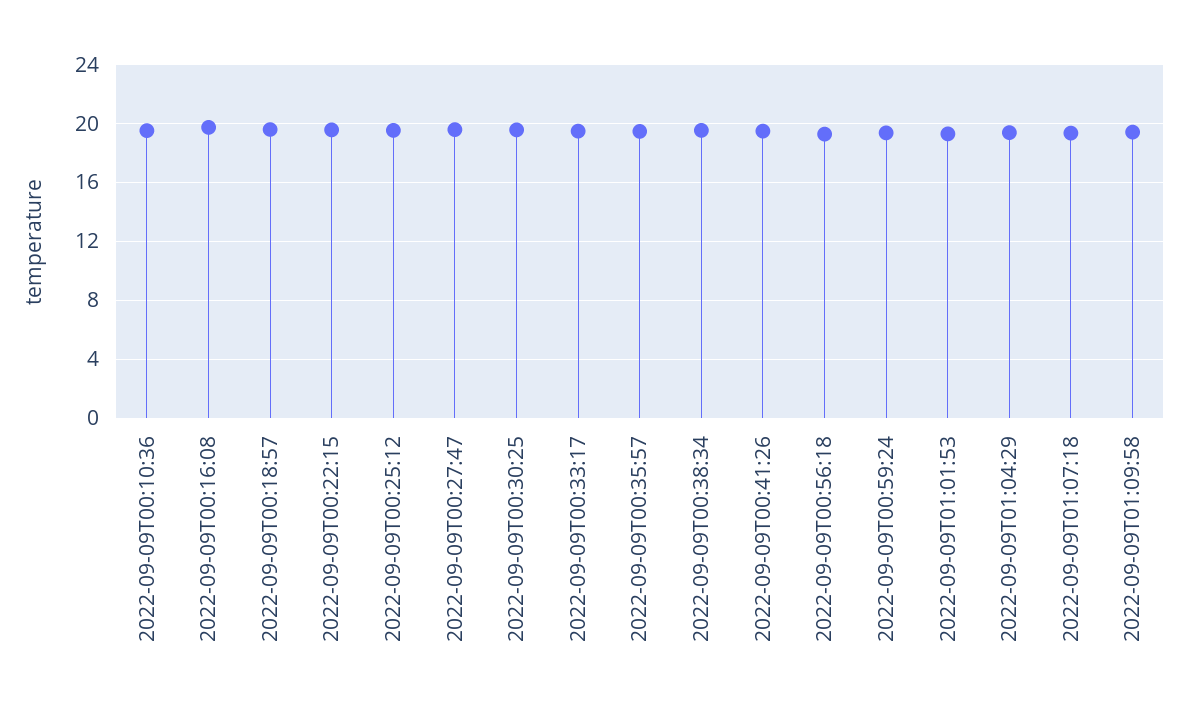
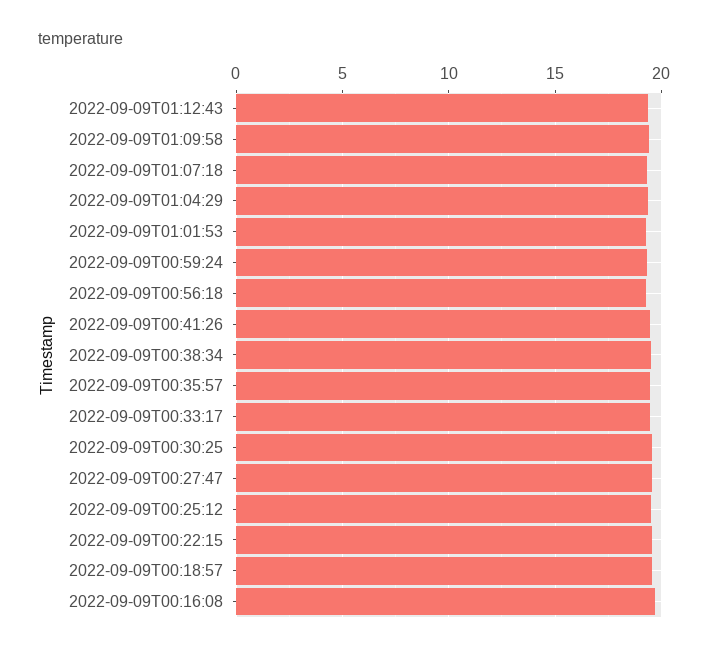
2022-09-09T00:10:36: 19.5 -> none
2022-09-09T01:12:43: none -> 19.5

